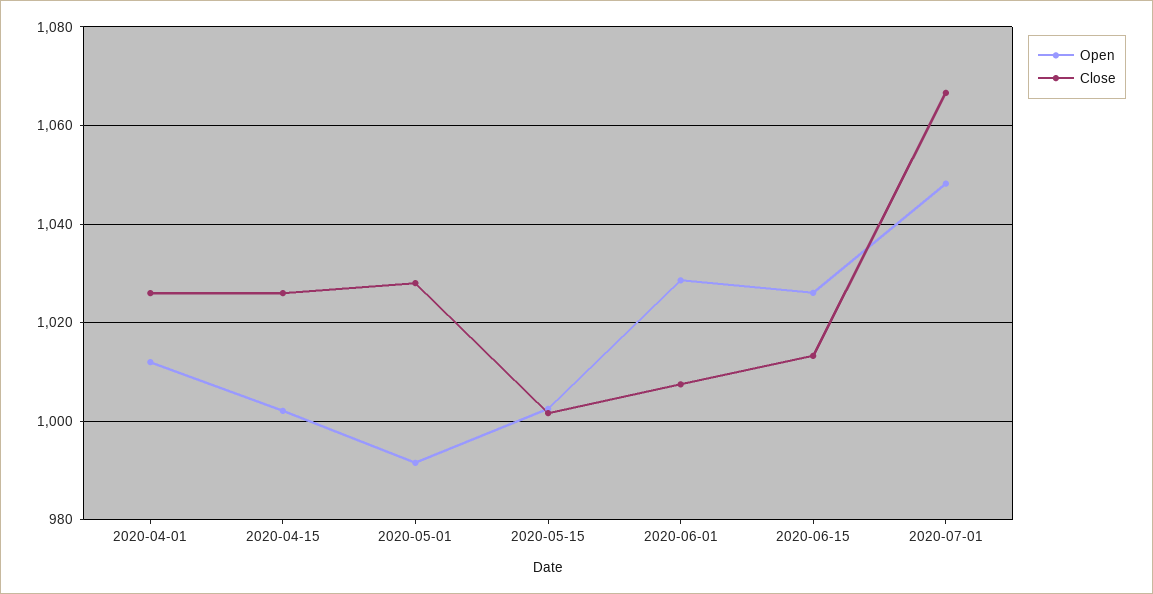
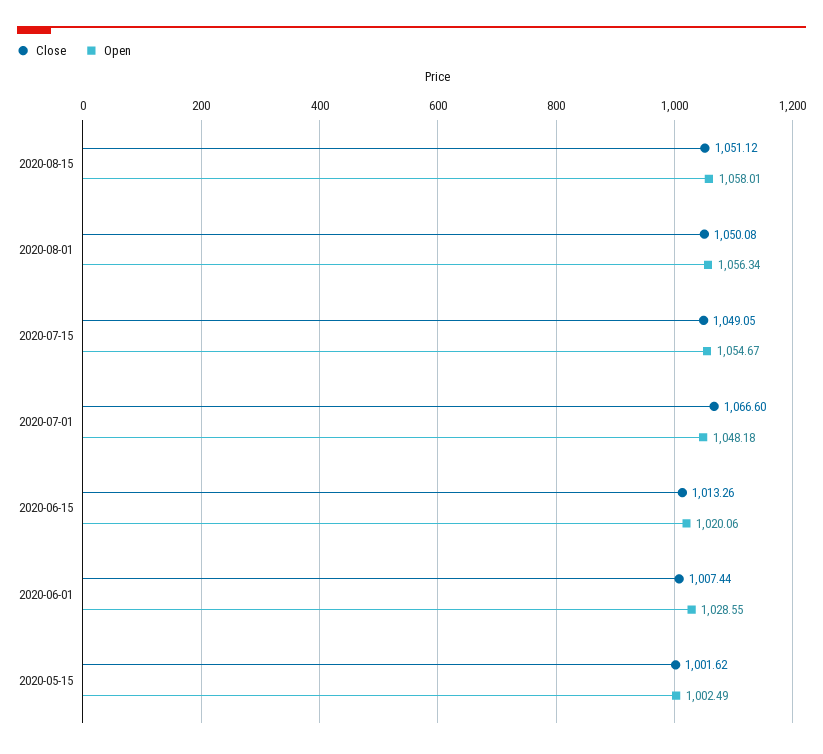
Open, 2020-04-01: 1012 -> none
Close, 2020-04-01: 1026 -> none
Open, 2020-04-15: 1002 -> none
Close, 2020-04-15: 1026 -> none
Open, 2020-05-01: 992 -> none
Close, 2020-05-01: 1028 -> none
Open, 2020-06-15: 1026 -> 1020.06
Close, 2020-08-15: none -> 1051.12
Open, 2020-08-15: none -> 1058.01
Close, 2020-08-01: none -> 1050.08
Open, 2020-08-01: none -> 1056.34
Close, 2020-07-15: none -> 1049.05
Open, 2020-07-15: none -> 1054.67

